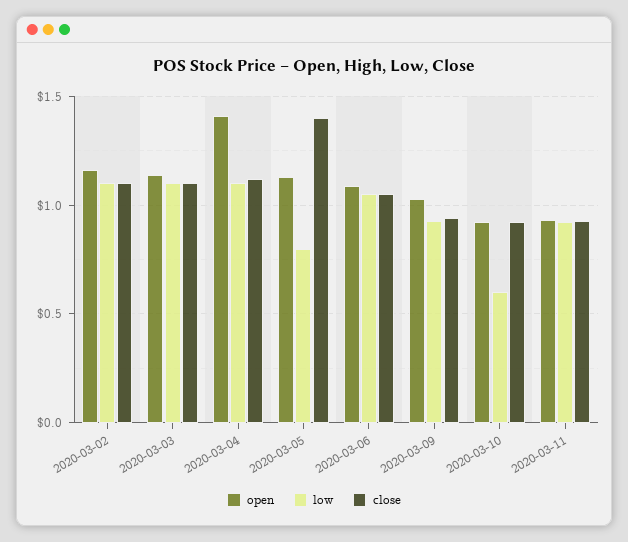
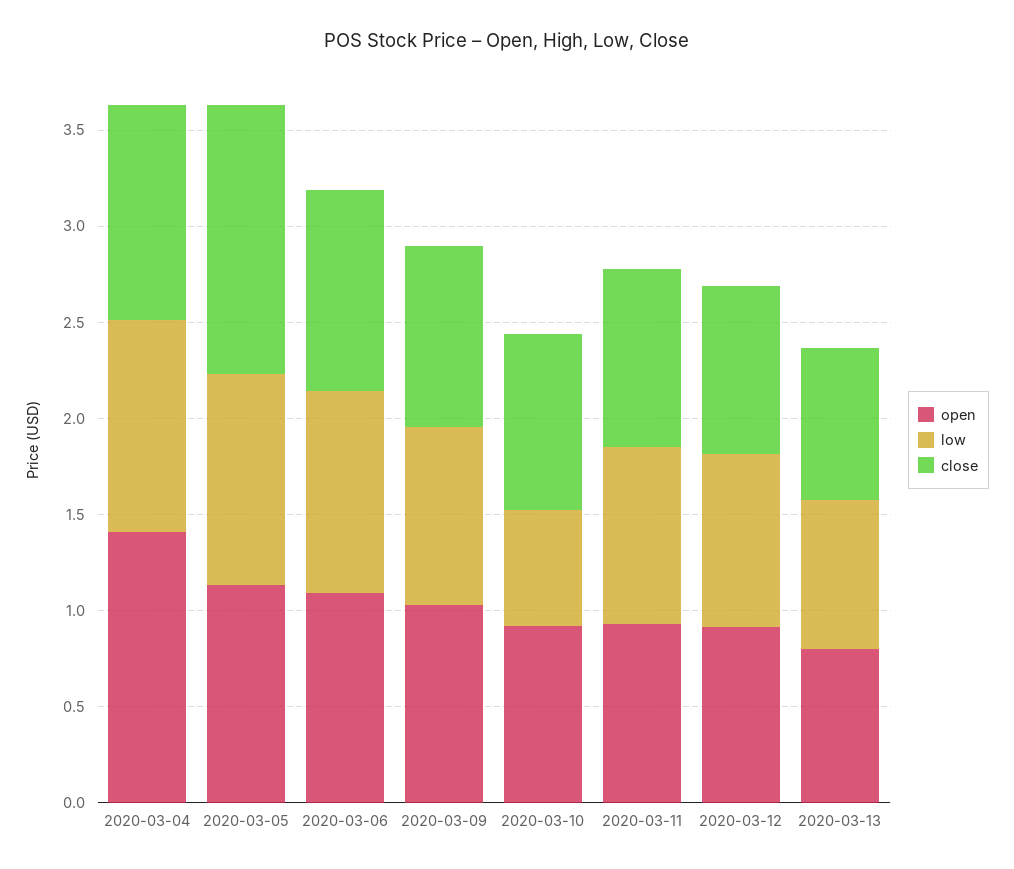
open, 2020-03-02: 1.15 -> none
low, 2020-03-02: 1.1 -> none
close, 2020-03-02: 1.1 -> none
open, 2020-03-03: 1.15 -> none
low, 2020-03-03: 1.1 -> none
close, 2020-03-03: 1.1 -> none
low, 2020-03-05: 0.8 -> 1.1
open, 2020-03-12: none -> 0.9
low, 2020-03-12: none -> 0.9
close, 2020-03-12: none -> 0.9
open, 2020-03-13: none -> 0.8
low, 2020-03-13: none -> 0.8
close, 2020-03-13: none -> 0.8

